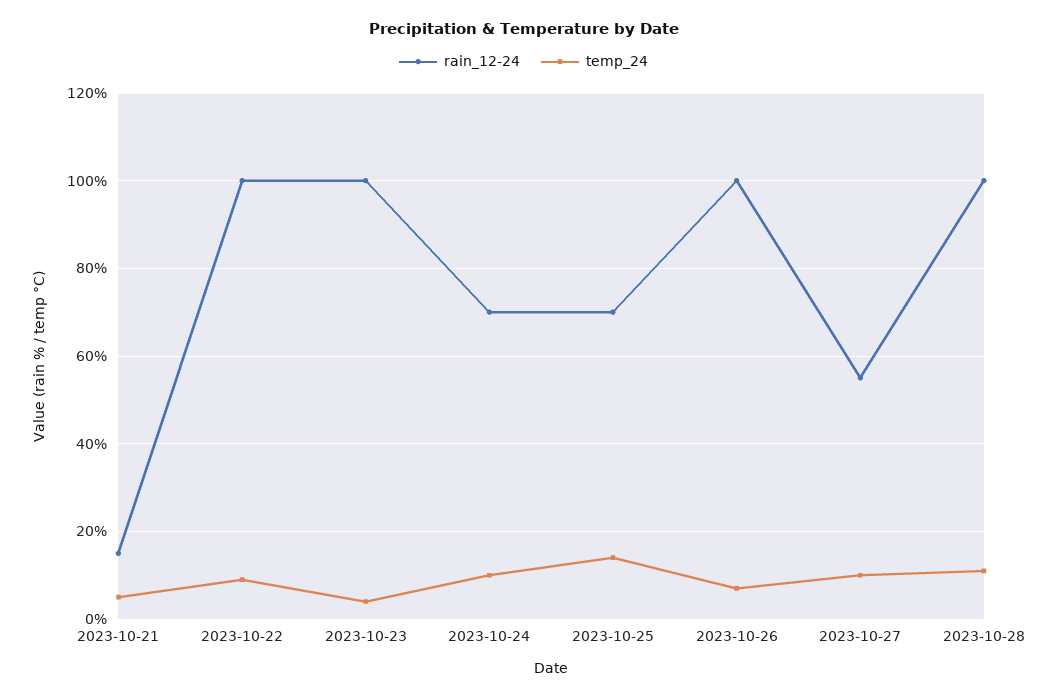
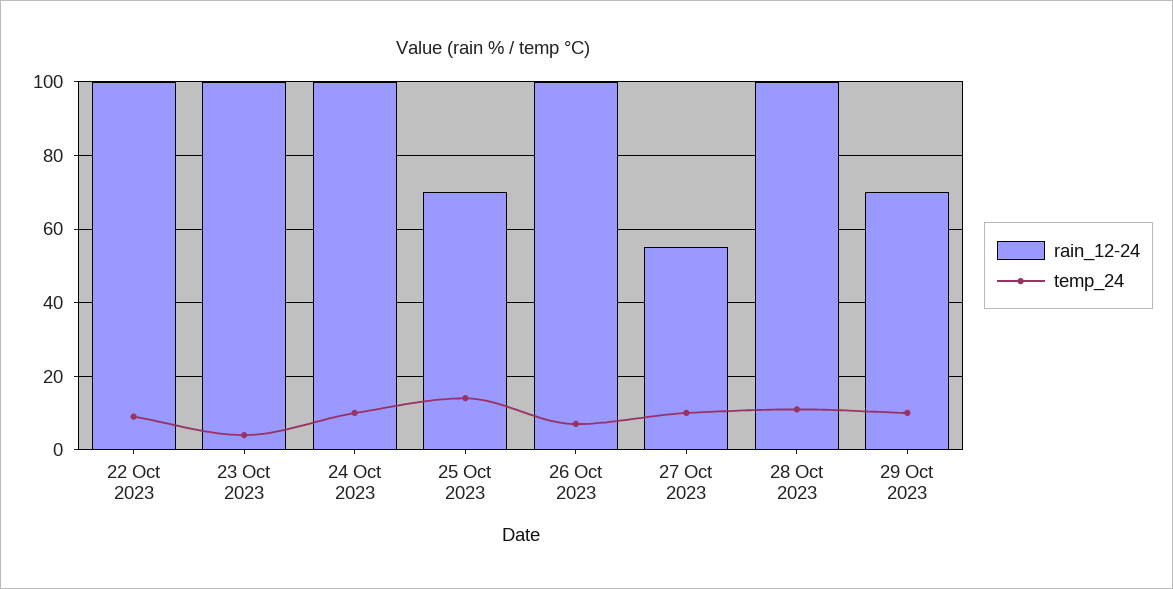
rain_12-24, 2023-10-21: 15 -> none
temp_24, 2023-10-21: 5 -> none
rain_12-24, 2023-10-24: 70 -> 100
rain_12-24, 29 Oct 2023: none -> 70
temp_24, 29 Oct 2023: none -> 10

